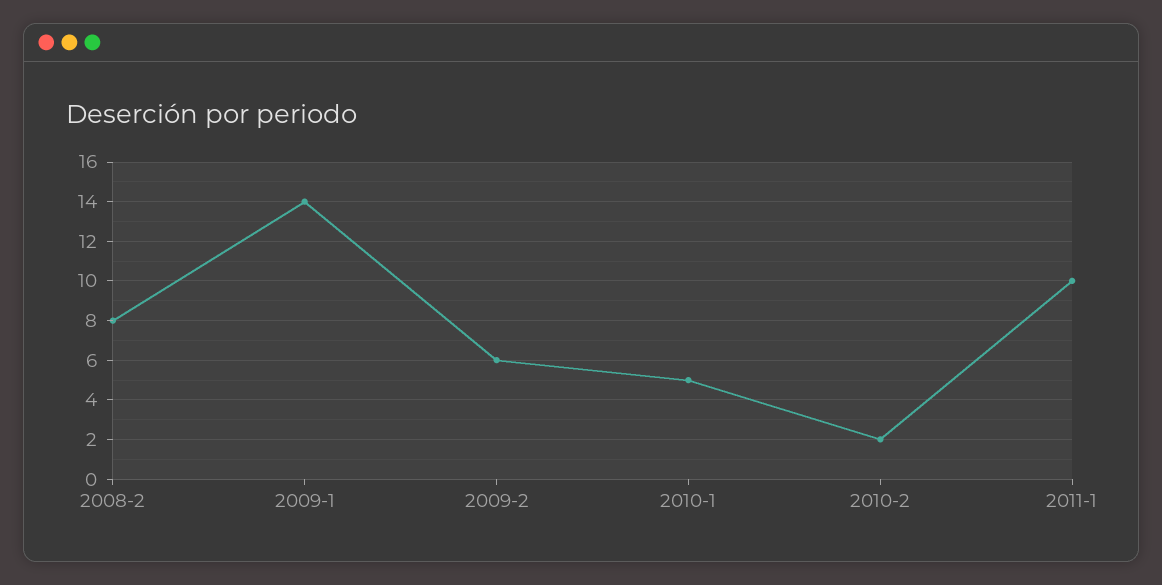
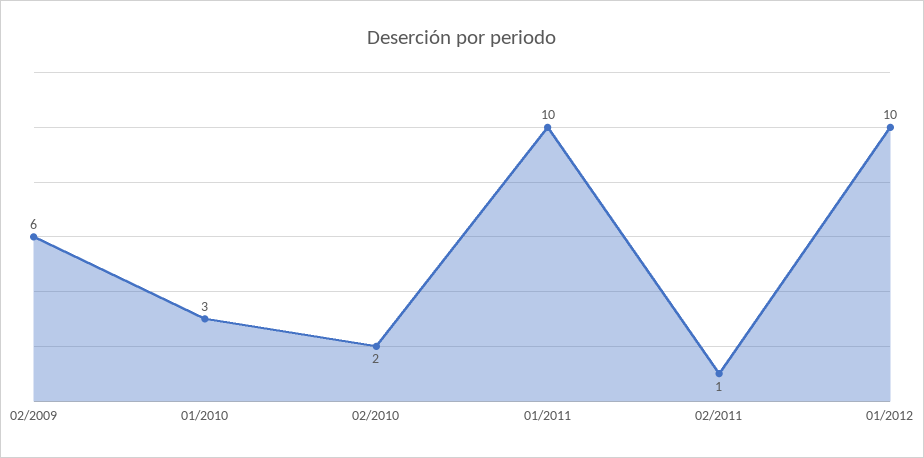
2008-2: 8 -> none
2009-1: 14 -> none
2010-1: 5 -> 3
02/2011: none -> 1
01/2012: none -> 10

